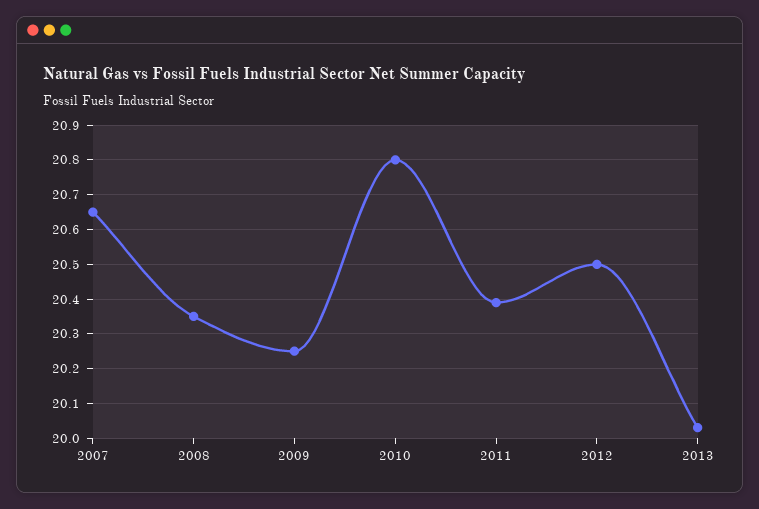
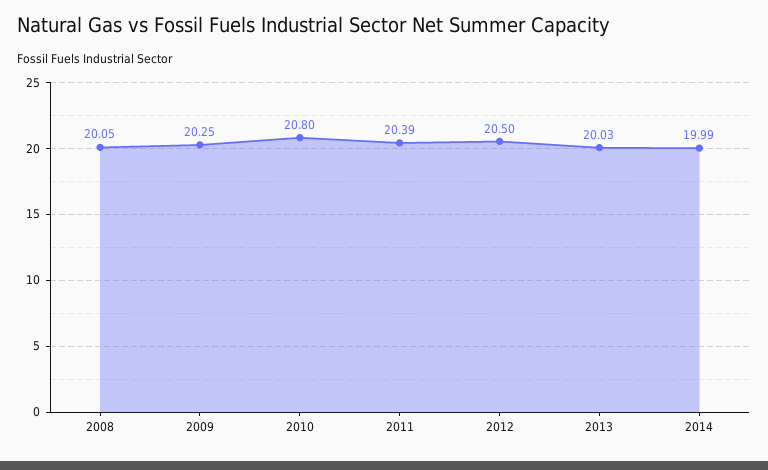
2007: 20.65 -> none
2008: 20.35 -> 20.05
2014: none -> 19.99

